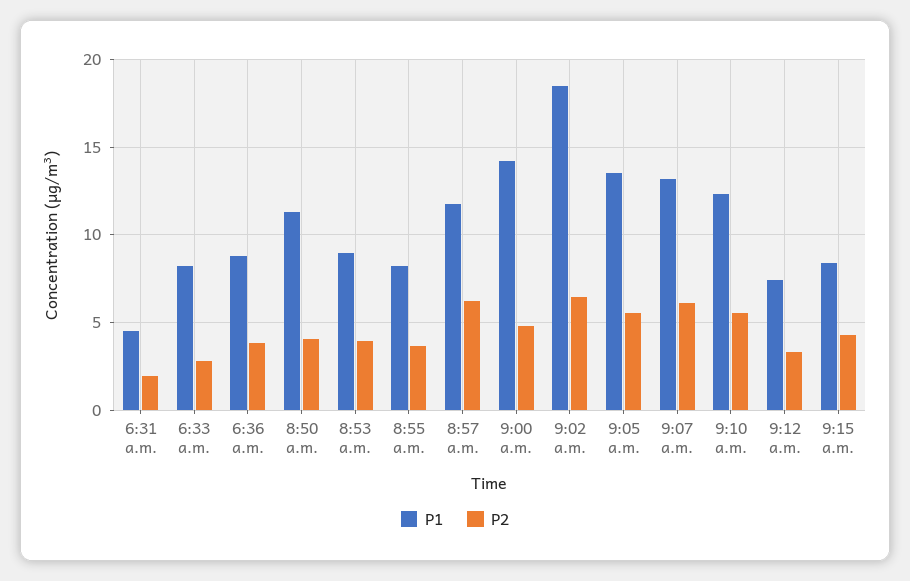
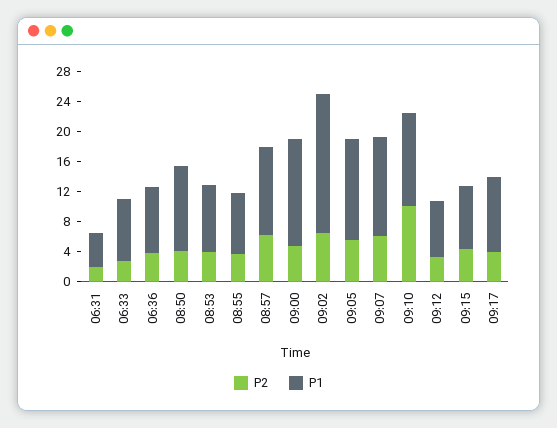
P2, 9:10 a.m.: 5.5 -> 10
P2, 09:17: none -> 4
P1, 09:17: none -> 10

